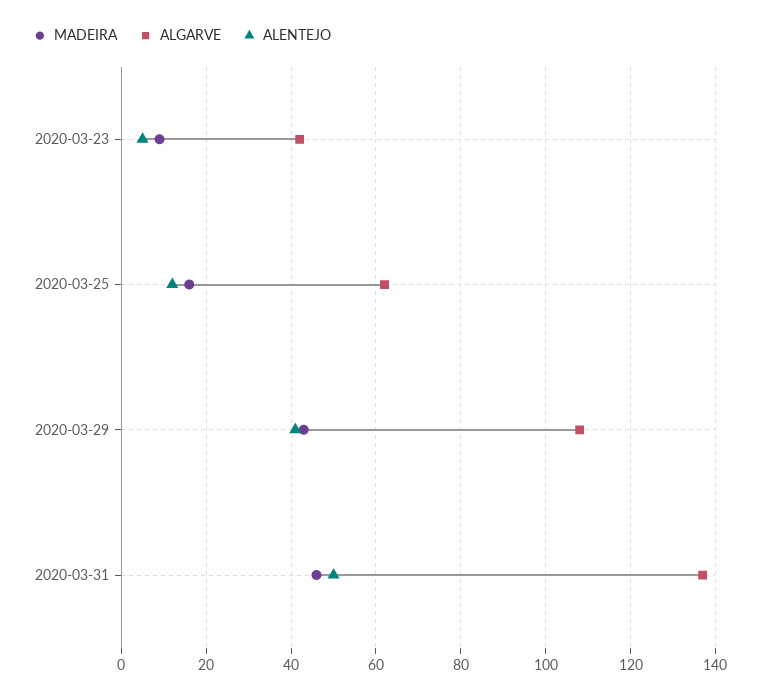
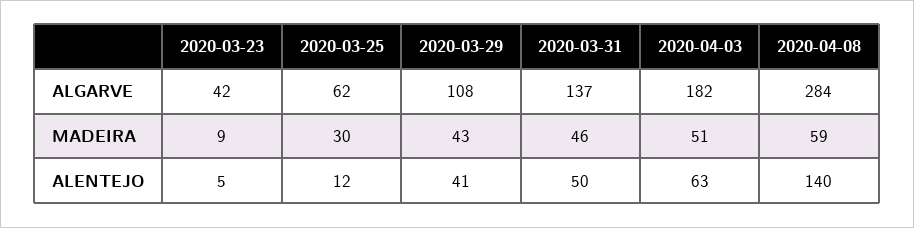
MADEIRA, 2020-03-25: 15 -> 30
ALGARVE, 2020-04-03: none -> 182
ALGARVE, 2020-04-08: none -> 284
MADEIRA, 2020-04-03: none -> 51
MADEIRA, 2020-04-08: none -> 59
ALENTEJO, 2020-04-03: none -> 63
ALENTEJO, 2020-04-08: none -> 140

